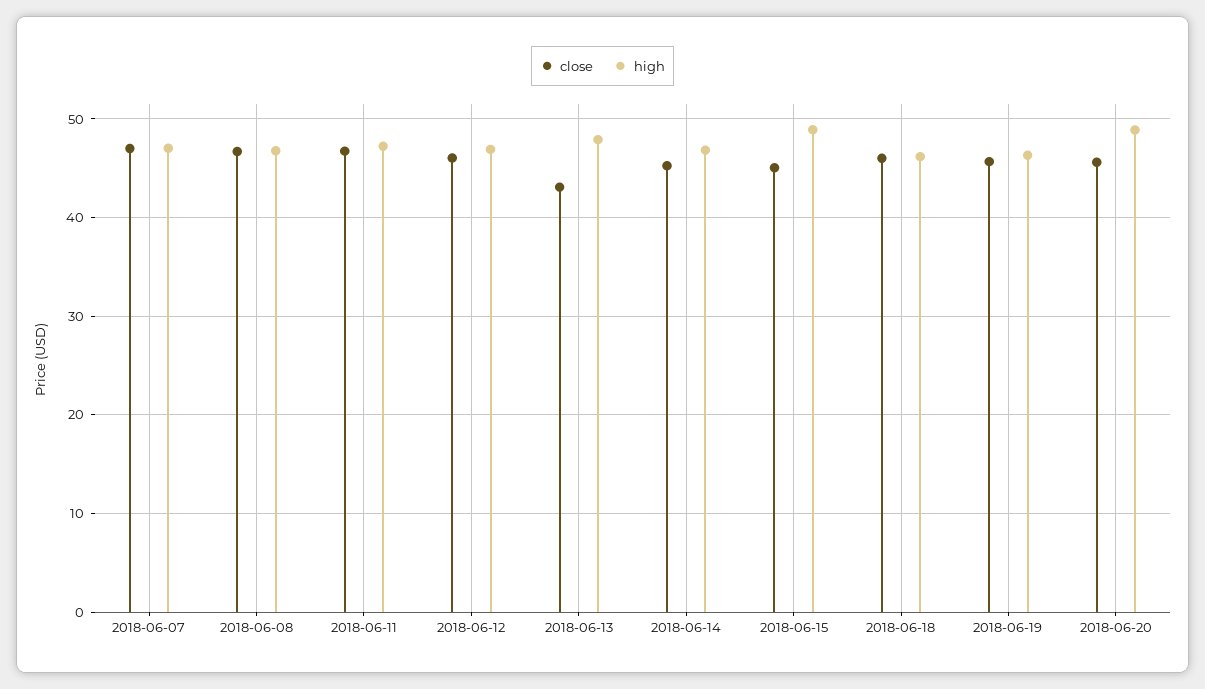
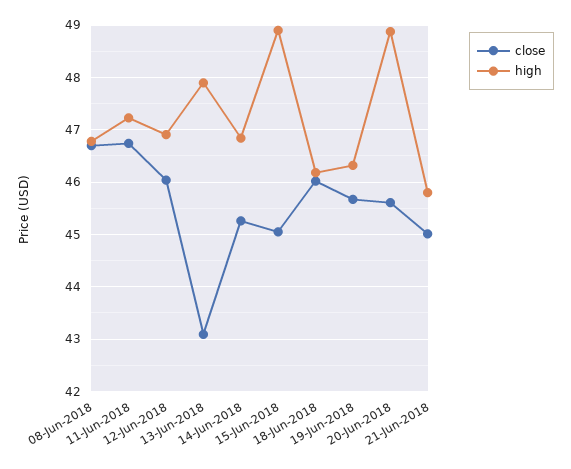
close, 2018-06-07: 47 -> none
high, 2018-06-07: 47 -> none
close, 21-Jun-2018: none -> 45
high, 21-Jun-2018: none -> 45.8

